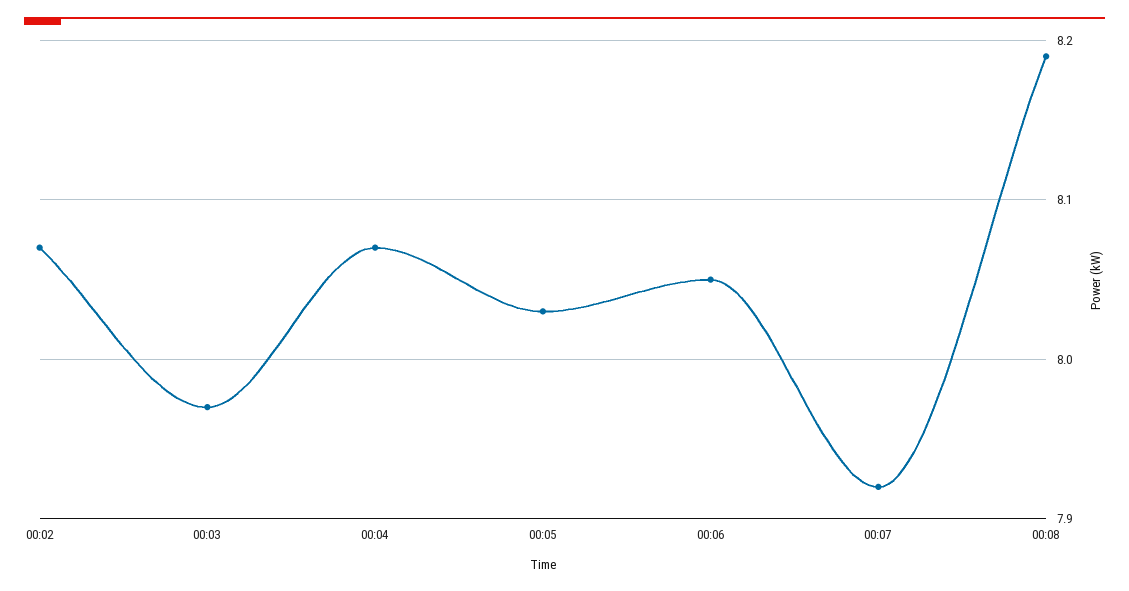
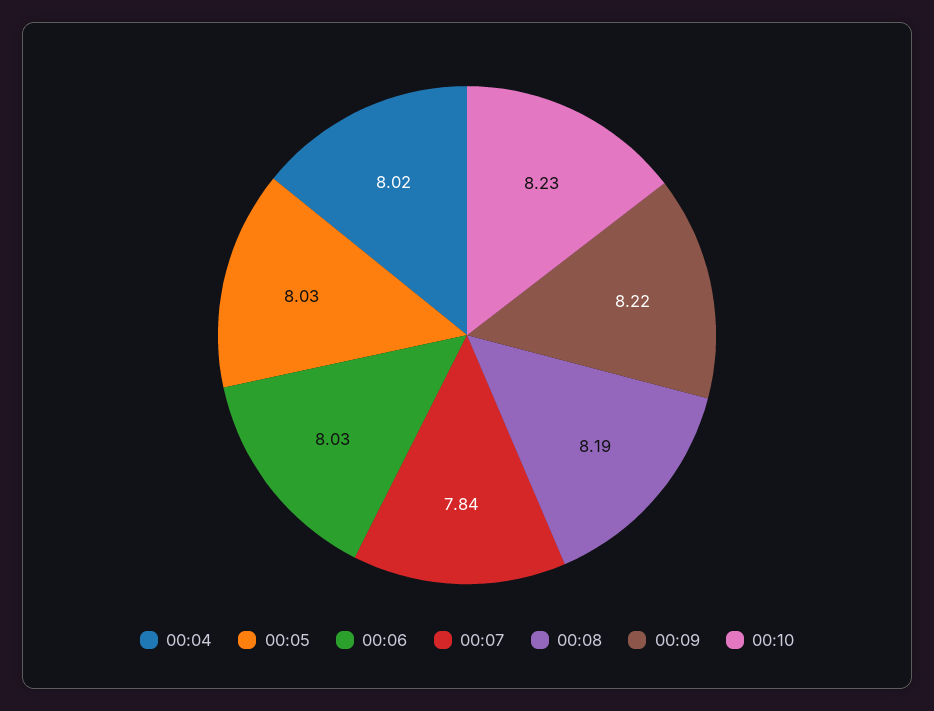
00:02: 8.07 -> none
00:03: 7.97 -> none
00:04: 8.07 -> 8.02
00:06: 8.05 -> 8.03
00:07: 7.92 -> 7.84
00:09: none -> 8.22
00:10: none -> 8.23

